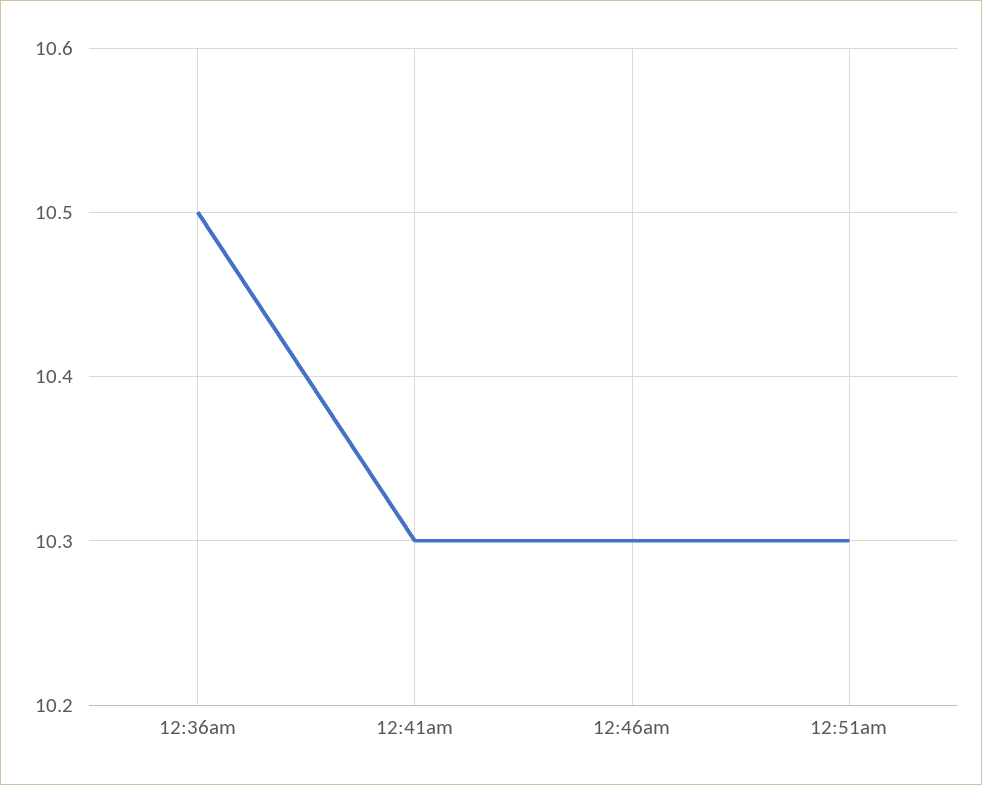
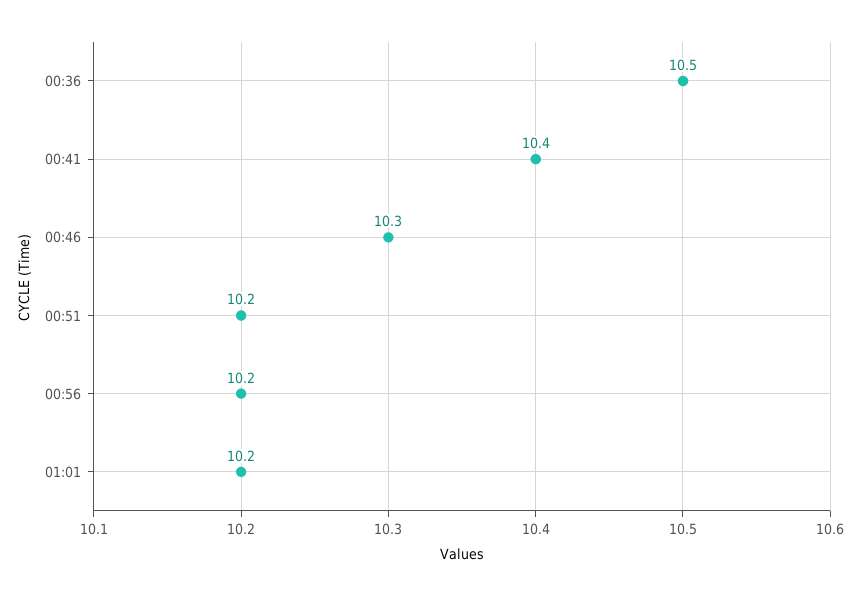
12:41am: 10.3 -> 10.4
12:51am: 10.3 -> 10.2
00:56: none -> 10.2
01:01: none -> 10.2

